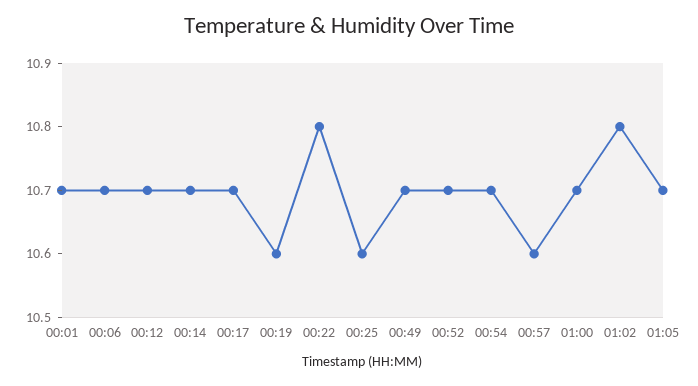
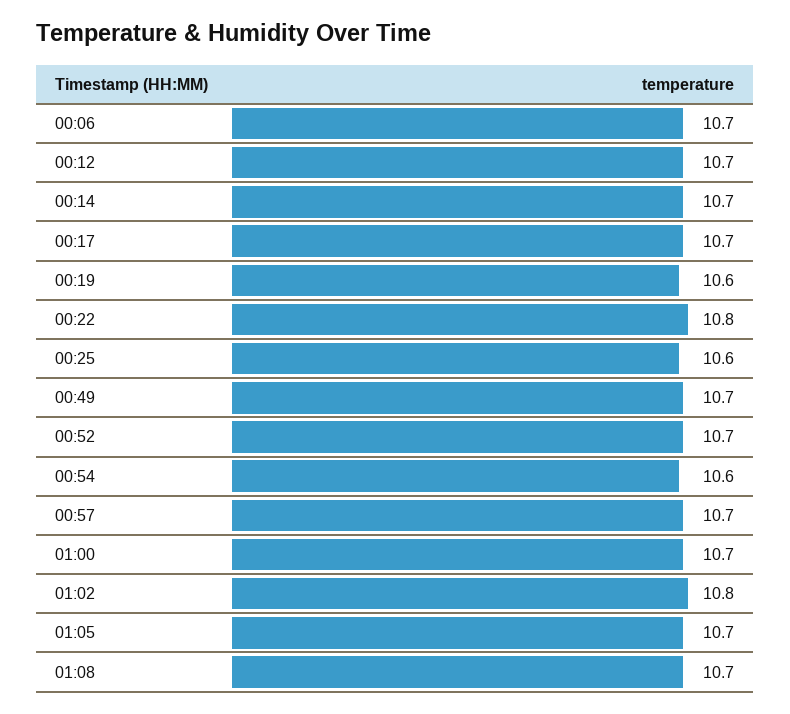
00:01: 10.7 -> none
00:54: 10.7 -> 10.6
00:57: 10.6 -> 10.7
01:08: none -> 10.7

